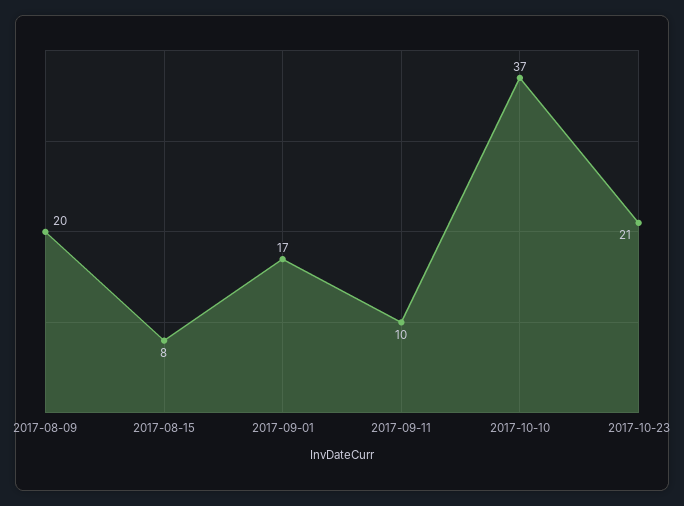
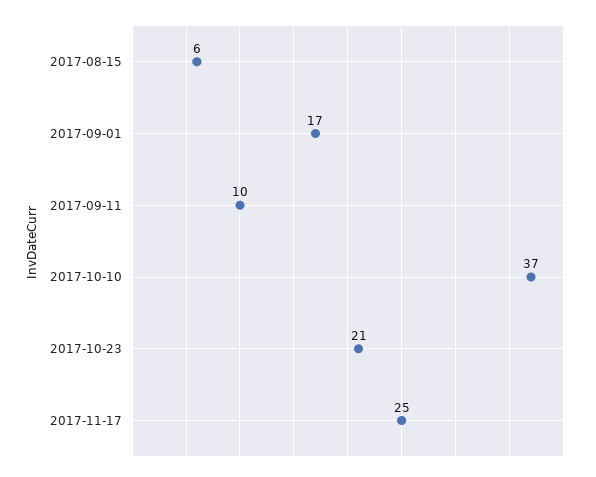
2017-08-09: 20 -> none
2017-08-15: 8 -> 6
2017-11-17: none -> 25

